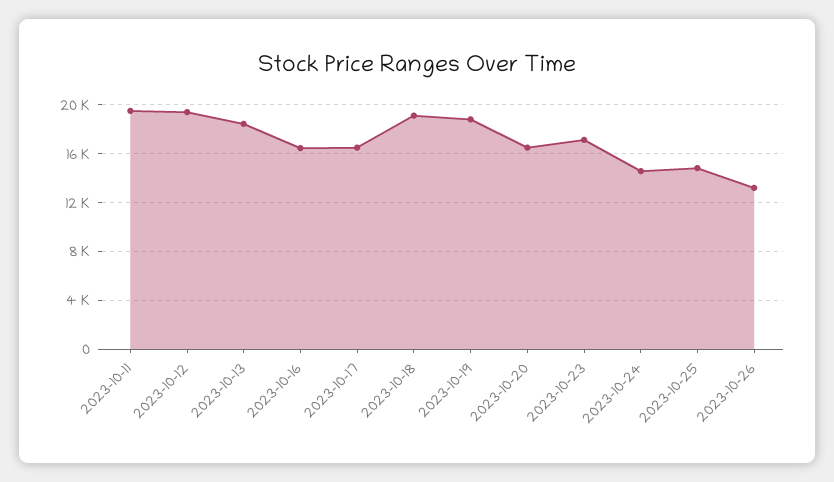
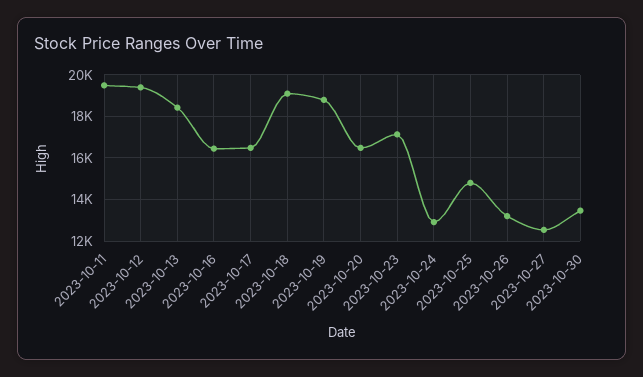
2023-10-24: 14500 -> 13000
2023-10-27: none -> 12500
2023-10-30: none -> 13500

